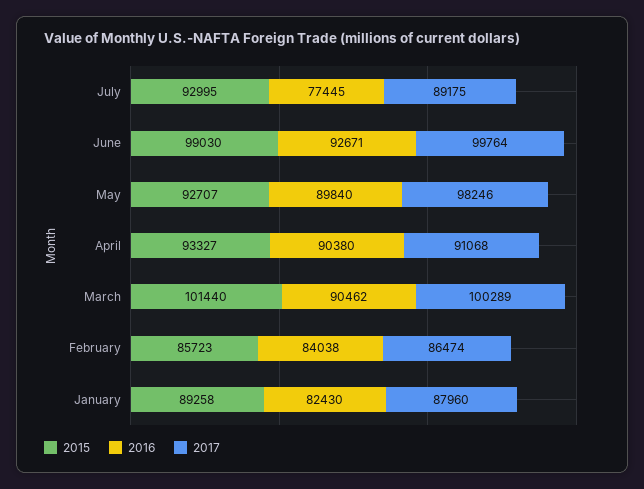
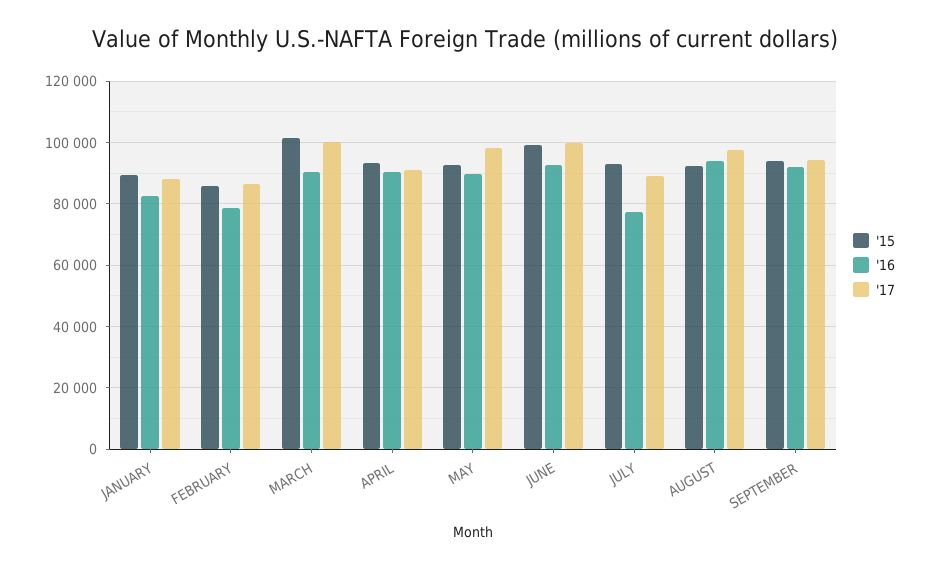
2016, February: 84038 -> 78000
2015, AUGUST: none -> 92000
2016, AUGUST: none -> 94000
2017, AUGUST: none -> 98000
2015, SEPTEMBER: none -> 94000
2016, SEPTEMBER: none -> 92000
2017, SEPTEMBER: none -> 94000

